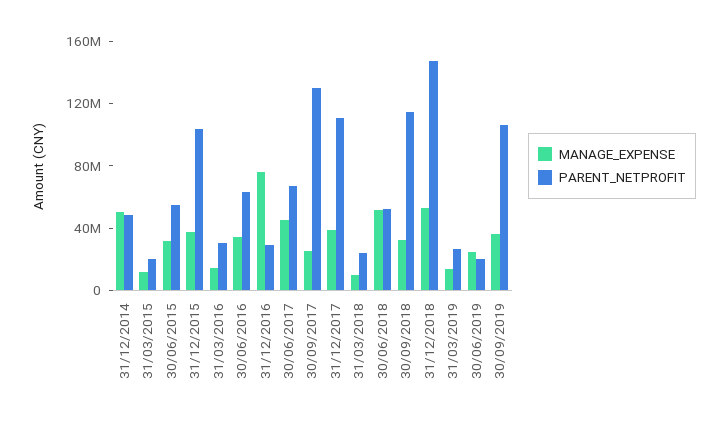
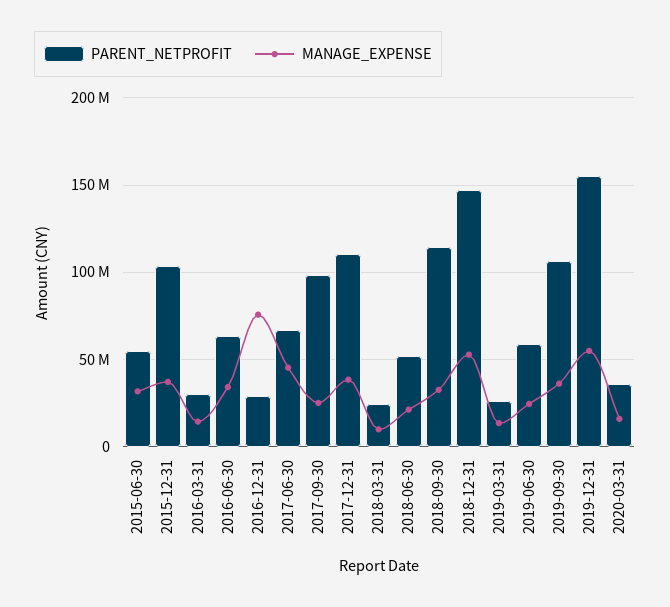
MANAGE_EXPENSE, 31/12/2014: 50000000 -> none
PARENT_NETPROFIT, 31/12/2014: 50000000 -> none
MANAGE_EXPENSE, 31/03/2015: 10000000 -> none
PARENT_NETPROFIT, 31/03/2015: 20000000 -> none
PARENT_NETPROFIT, 30/09/2017: 130000000 -> 100000000
MANAGE_EXPENSE, 30/06/2018: 50000000 -> 20000000
PARENT_NETPROFIT, 30/06/2019: 20000000 -> 60000000
PARENT_NETPROFIT, 2019-12-31: none -> 155000000
MANAGE_EXPENSE, 2019-12-31: none -> 55000000
PARENT_NETPROFIT, 2020-03-31: none -> 35000000
MANAGE_EXPENSE, 2020-03-31: none -> 15000000

